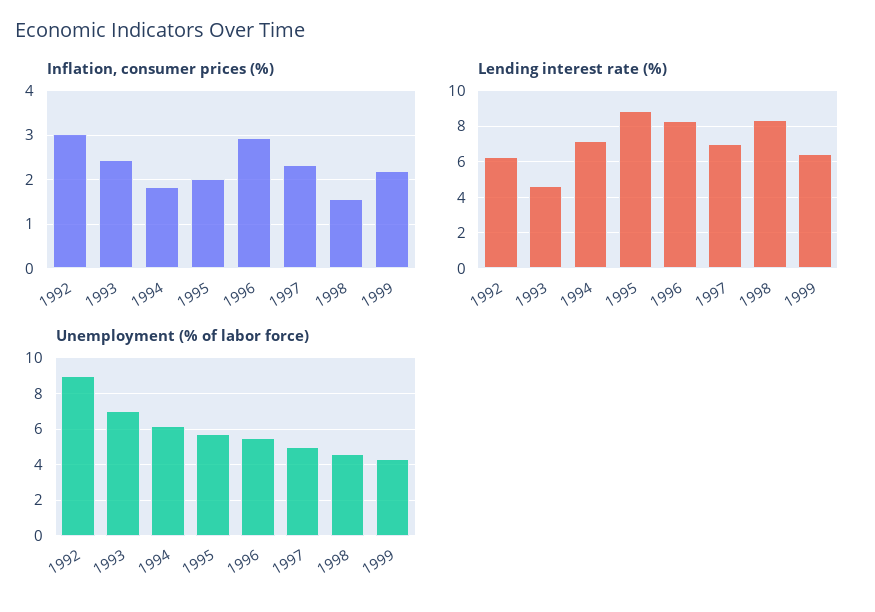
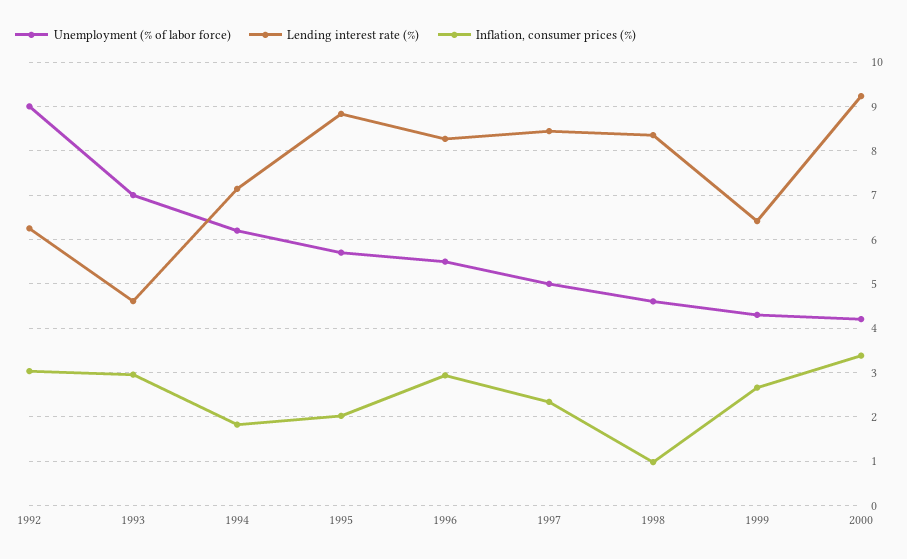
Inflation, consumer prices (%), 1993: 2.4 -> 3
Inflation, consumer prices (%), 1998: 1.6 -> 1
Inflation, consumer prices (%), 1999: 2.2 -> 2.6
Lending interest rate (%), 1997: 7 -> 8.4
Unemployment (% of labor force), 2000: none -> 4.2
Lending interest rate (%), 2000: none -> 9.2
Inflation, consumer prices (%), 2000: none -> 3.4

